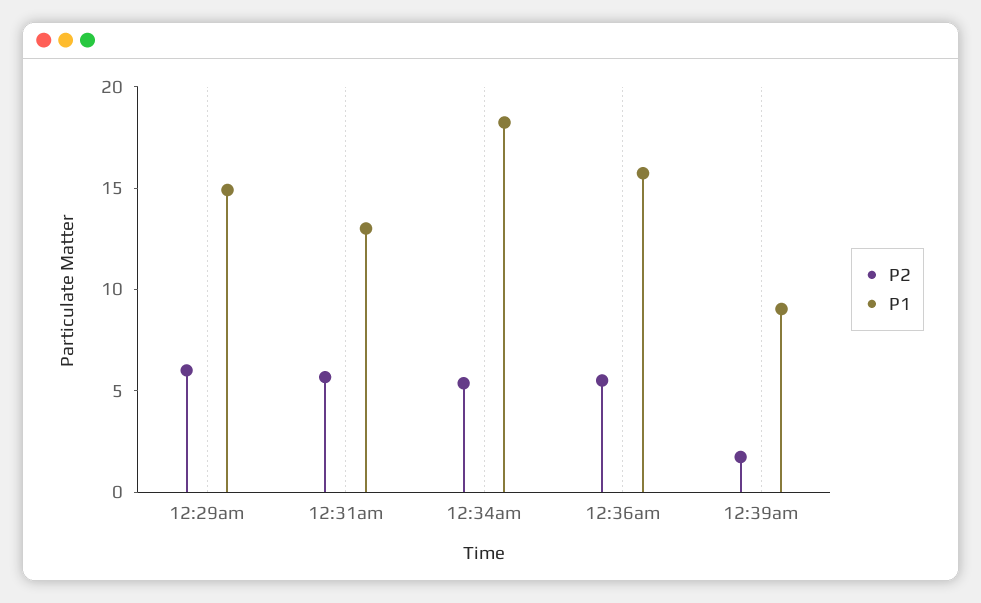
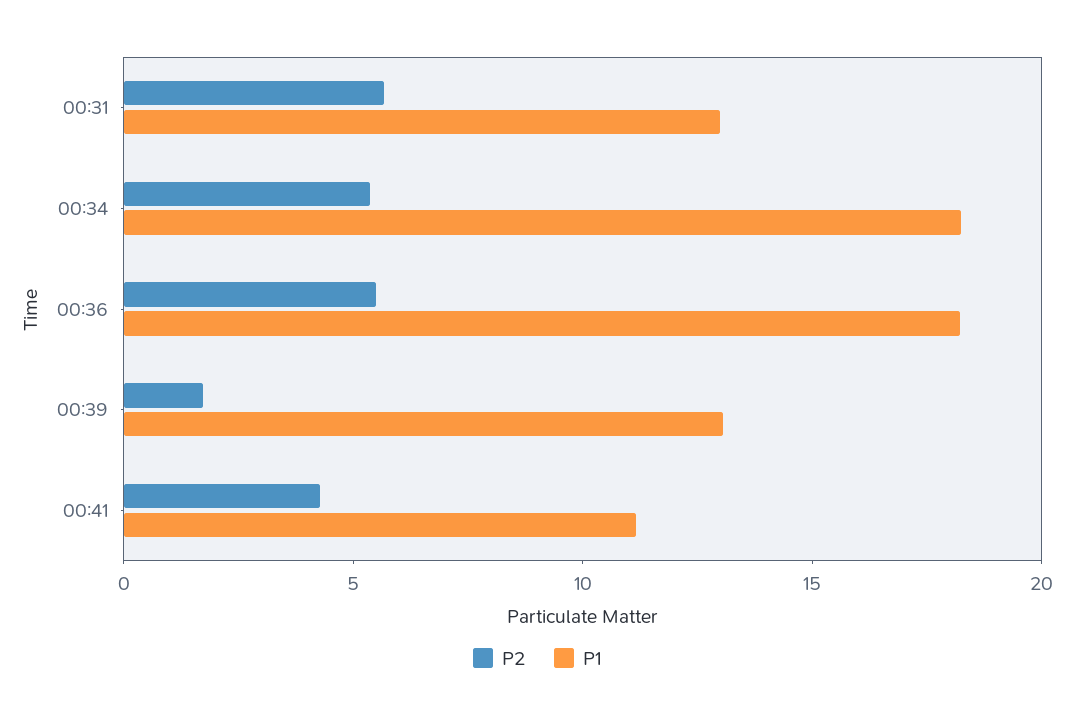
P2, 12:29am: 6 -> none
P1, 12:29am: 15 -> none
P1, 12:36am: 16 -> 18
P1, 12:39am: 9 -> 13
P2, 00:41: none -> 4
P1, 00:41: none -> 11

